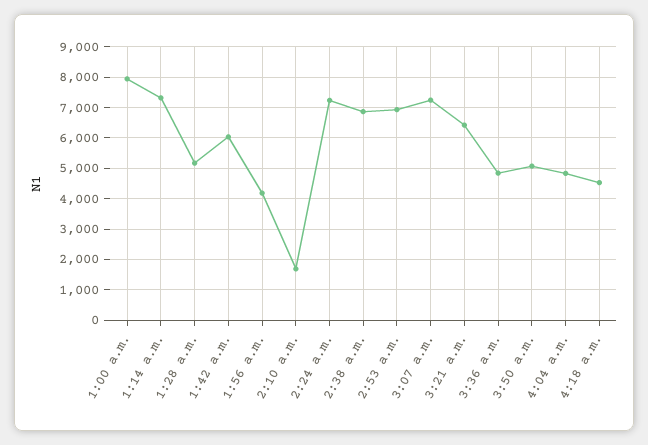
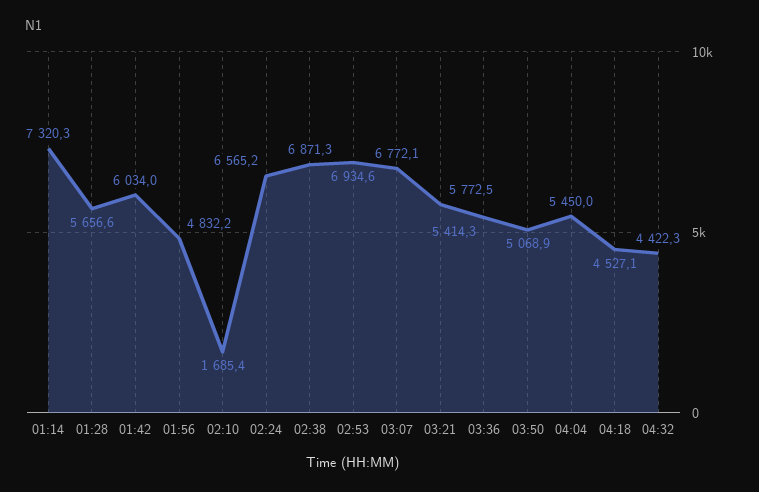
1:00 a.m.: 8000 -> none
1:28 a.m.: 5200 -> 5656.6
1:56 a.m.: 4200 -> 4832.2
2:24 a.m.: 7200 -> 6565.2
3:07 a.m.: 7200 -> 6772.1
3:21 a.m.: 6400 -> 5772.5
3:36 a.m.: 4800 -> 5414.3
4:04 a.m.: 4800 -> 5450
04:32: none -> 4422.3

